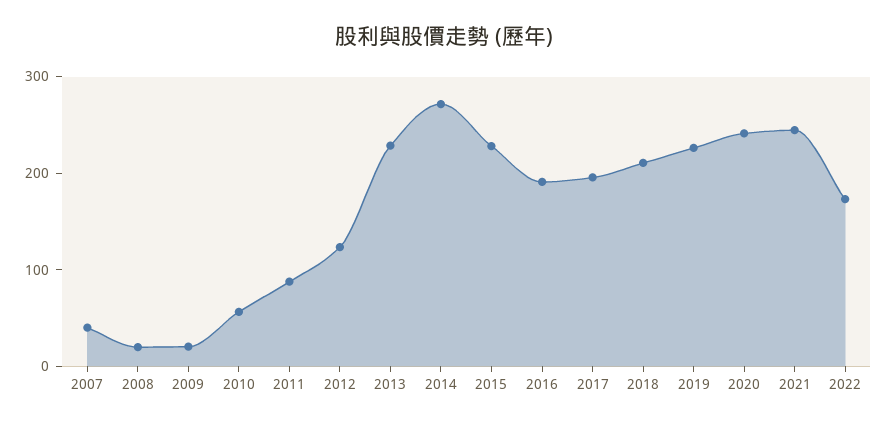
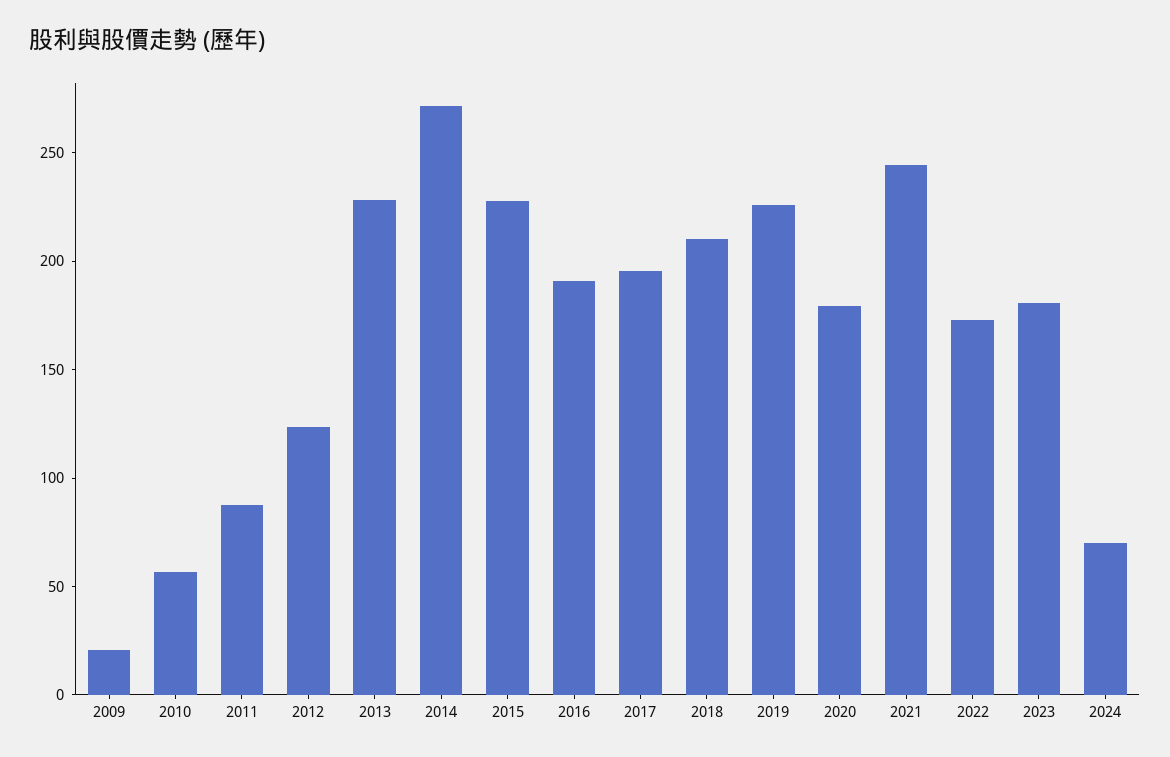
2007: 40 -> none
2008: 20 -> none
2020: 240 -> 180
2023: none -> 180
2024: none -> 70

